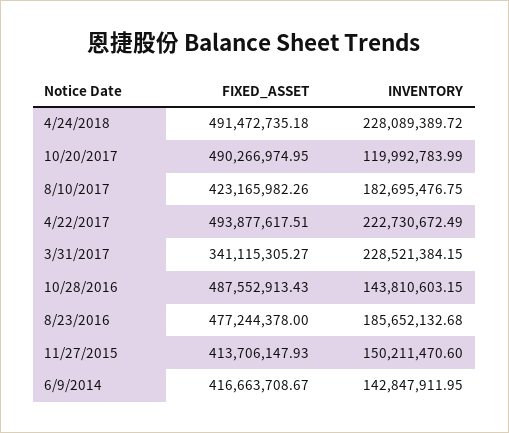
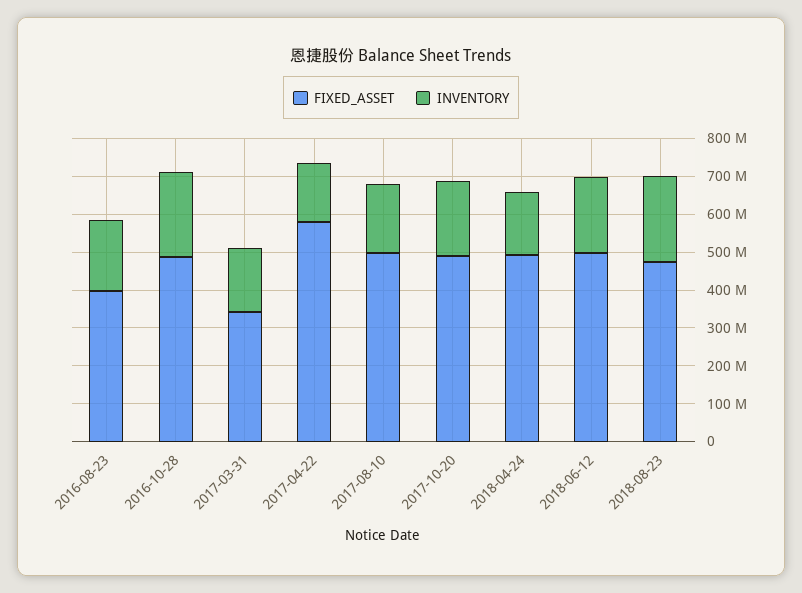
INVENTORY, 4/24/2018: 228089389.72 -> 175000000
INVENTORY, 10/20/2017: 119992783.99 -> 200000000
FIXED_ASSET, 8/10/2017: 423165982.26 -> 500000000
FIXED_ASSET, 4/22/2017: 493877617.51 -> 575000000
INVENTORY, 4/22/2017: 222730672.49 -> 150000000
INVENTORY, 3/31/2017: 228521384.15 -> 175000000
INVENTORY, 10/28/2016: 143810603.15 -> 225000000
FIXED_ASSET, 8/23/2016: 477244378 -> 400000000
FIXED_ASSET, 11/27/2015: 413706147.93 -> none
INVENTORY, 11/27/2015: 150211470.6 -> none
FIXED_ASSET, 6/9/2014: 416663708.67 -> none
INVENTORY, 6/9/2014: 142847911.95 -> none
FIXED_ASSET, 2018-06-12: none -> 500000000
INVENTORY, 2018-06-12: none -> 200000000
FIXED_ASSET, 2018-08-23: none -> 475000000
INVENTORY, 2018-08-23: none -> 225000000

